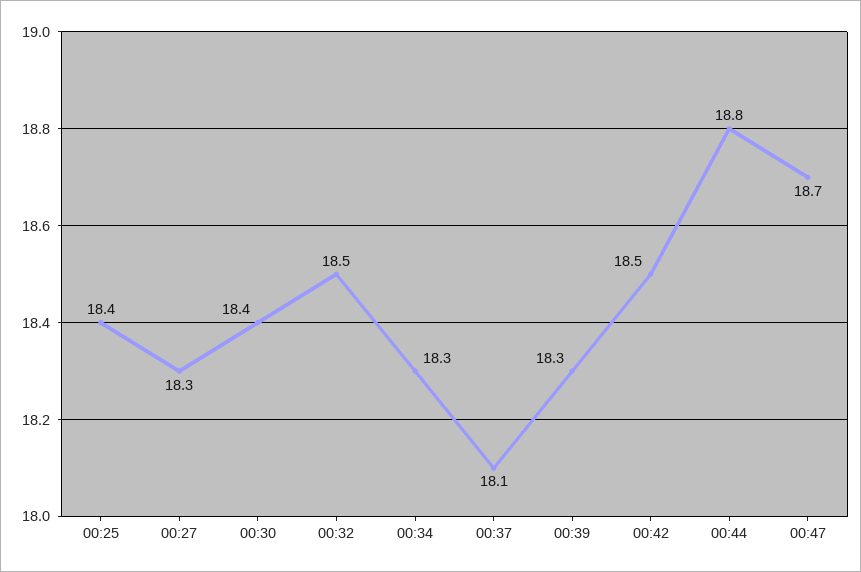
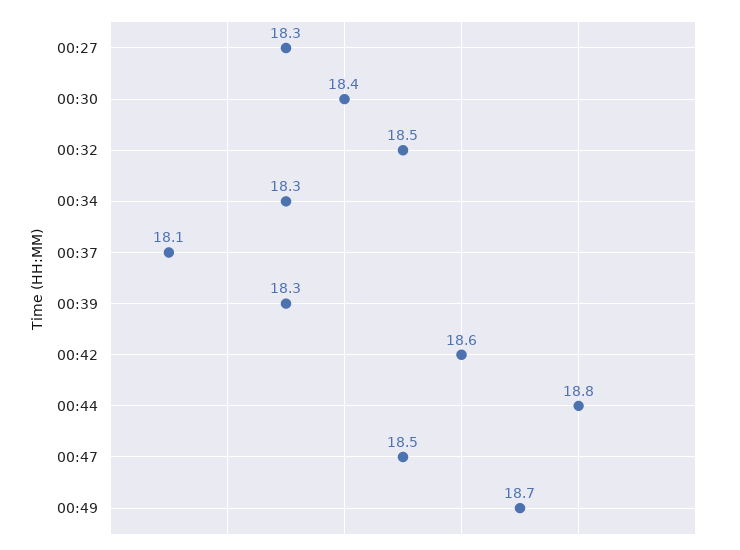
00:25: 18.4 -> none
00:42: 18.5 -> 18.6
00:47: 18.7 -> 18.5
00:49: none -> 18.7

